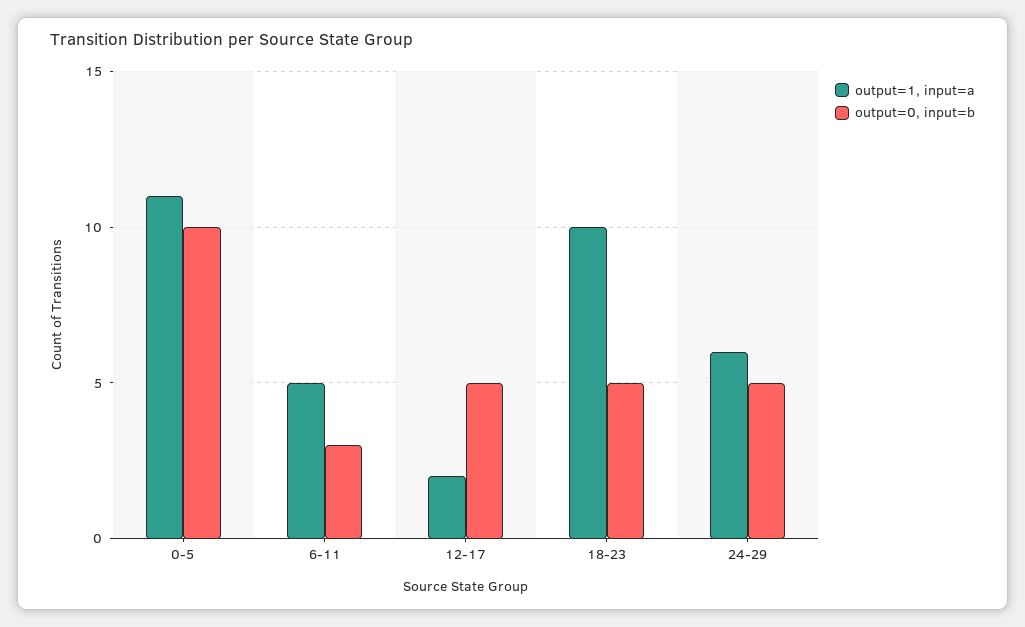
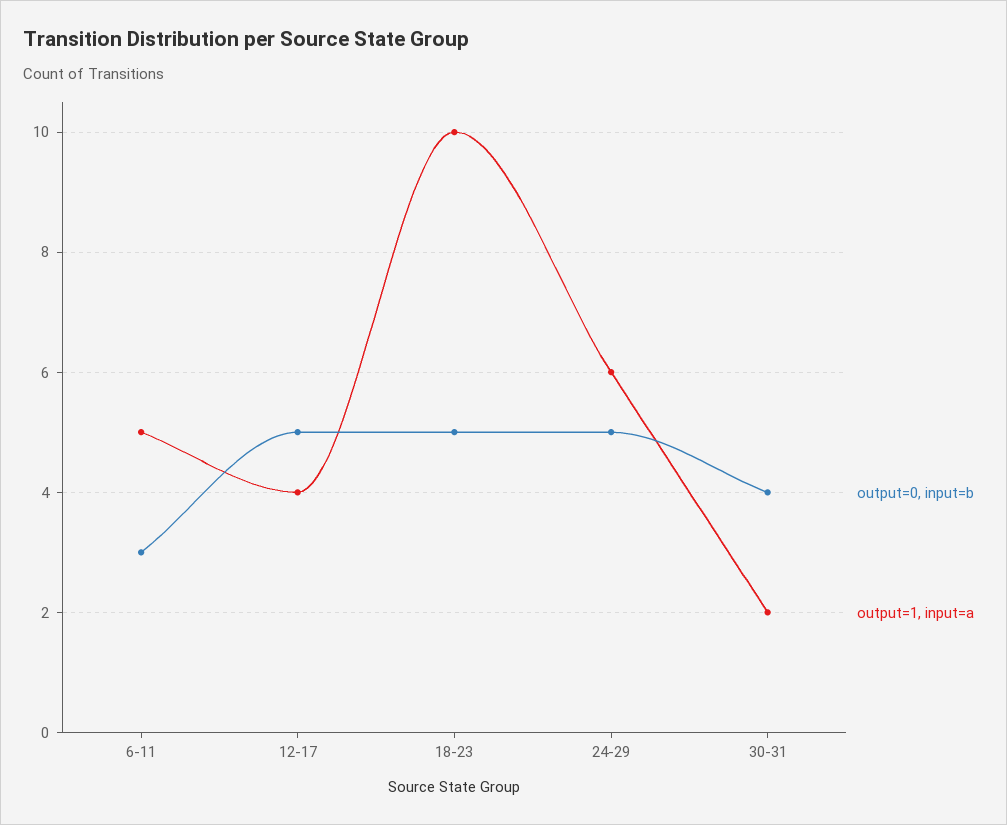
output=1, input=a, 0-5: 11 -> none
output=0, input=b, 0-5: 10 -> none
output=1, input=a, 12-17: 2 -> 4
output=0, input=b, 30-31: none -> 4
output=1, input=a, 30-31: none -> 2

